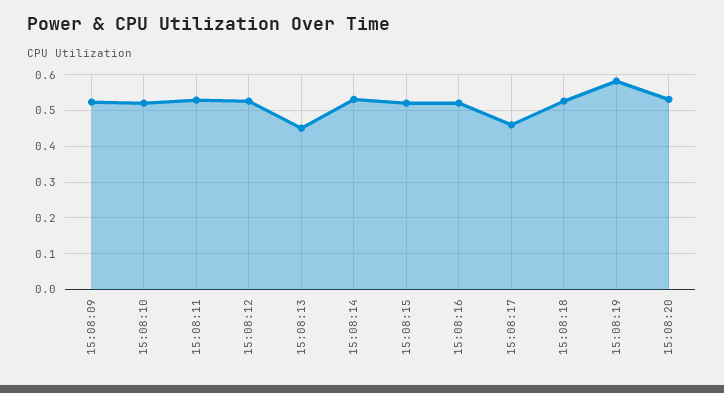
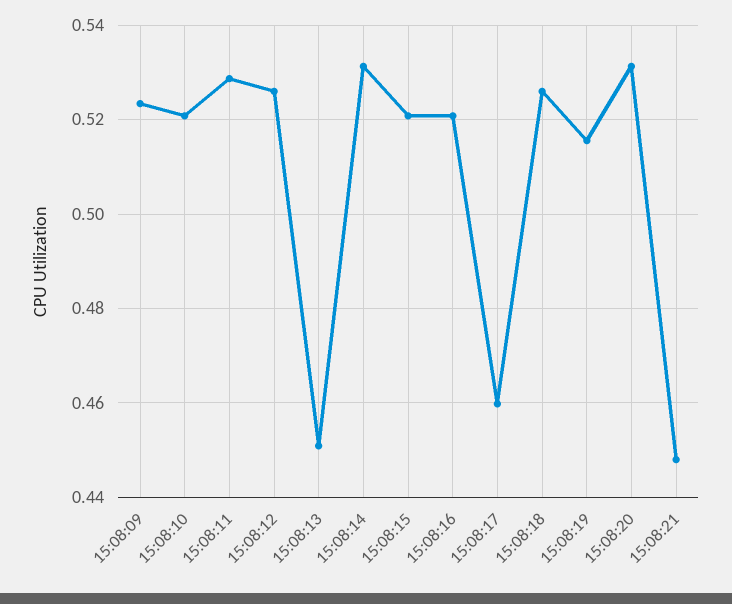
15:08:19: 0.58 -> 0.516
15:08:21: none -> 0.448

